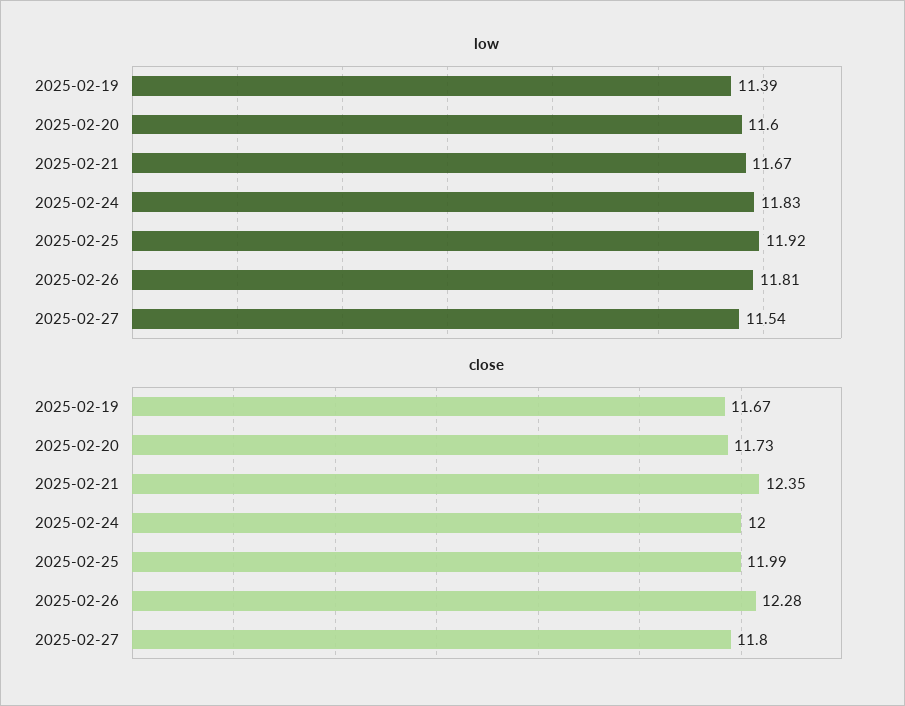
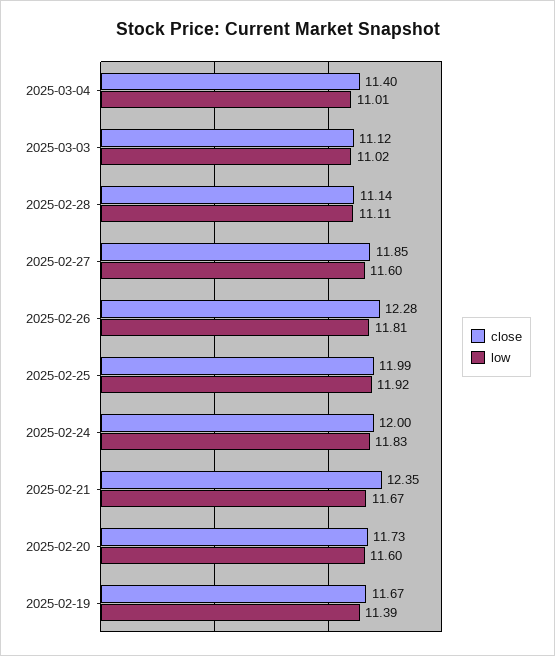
low, 2025-02-27: 11.54 -> 11.6
close, 2025-02-27: 11.8 -> 11.85
close, 2025-03-04: none -> 11.4
low, 2025-03-04: none -> 11.01
close, 2025-03-03: none -> 11.12
low, 2025-03-03: none -> 11.02
close, 2025-02-28: none -> 11.14
low, 2025-02-28: none -> 11.11

